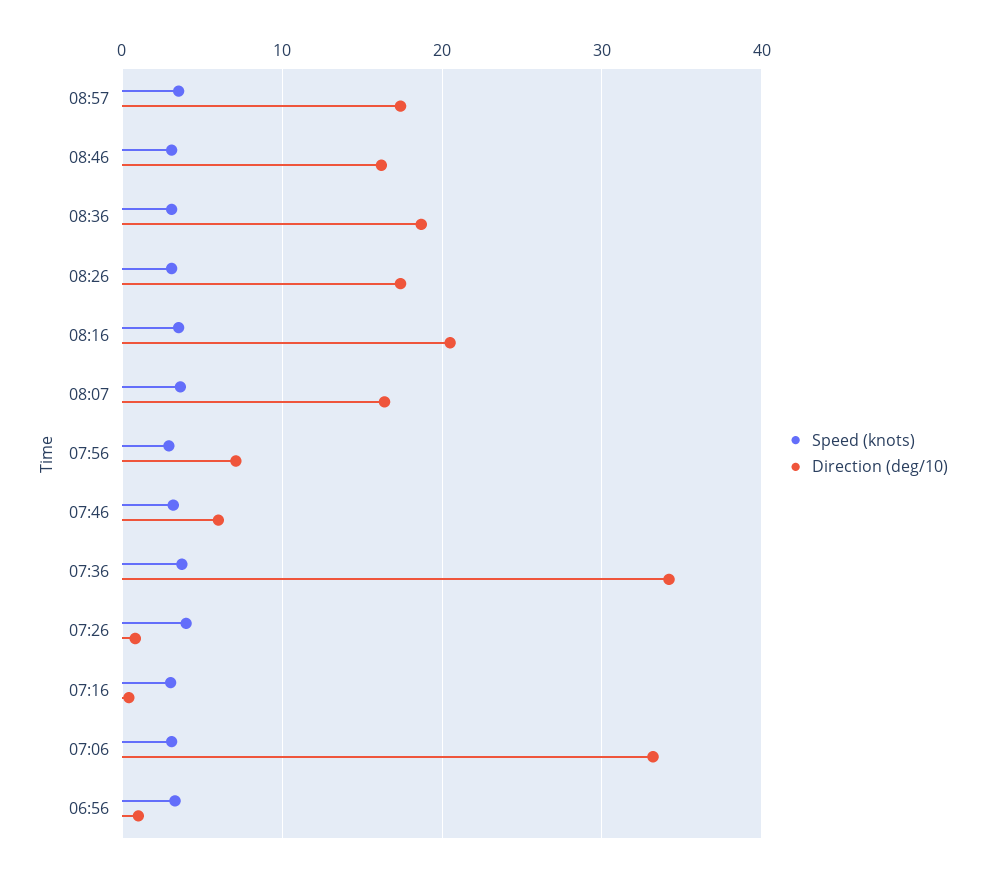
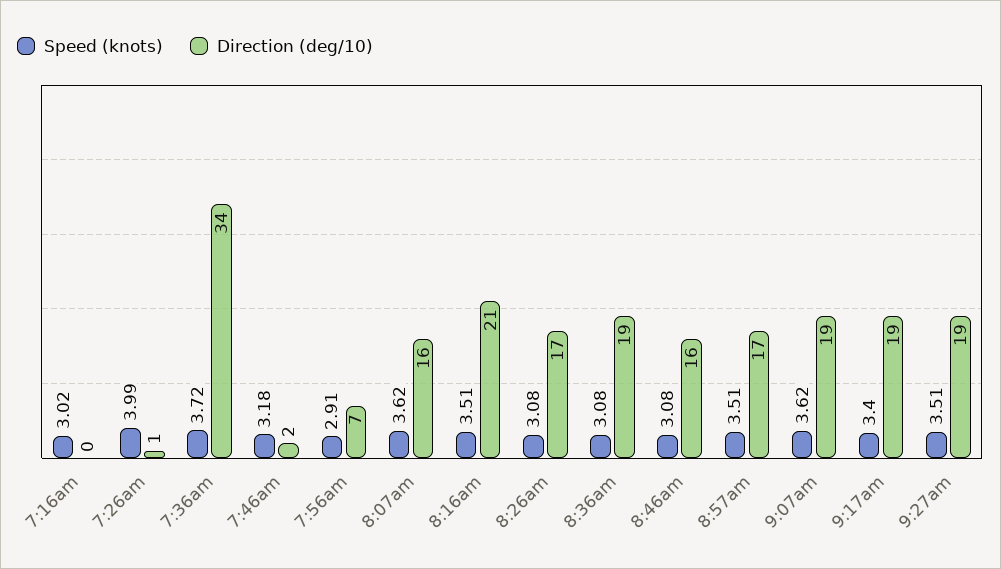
Direction (deg/10), 07:46: 6 -> 2
Speed (knots), 07:06: 3 -> none
Direction (deg/10), 07:06: 33 -> none
Speed (knots), 06:56: 3 -> none
Direction (deg/10), 06:56: 1 -> none
Speed (knots), 9:07am: none -> 3.62
Direction (deg/10), 9:07am: none -> 19
Speed (knots), 9:17am: none -> 3.4
Direction (deg/10), 9:17am: none -> 19
Speed (knots), 9:27am: none -> 3.51
Direction (deg/10), 9:27am: none -> 19

